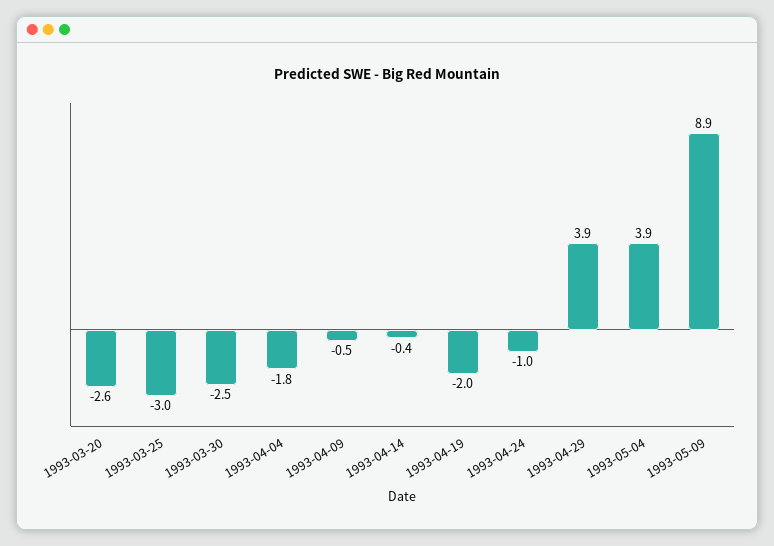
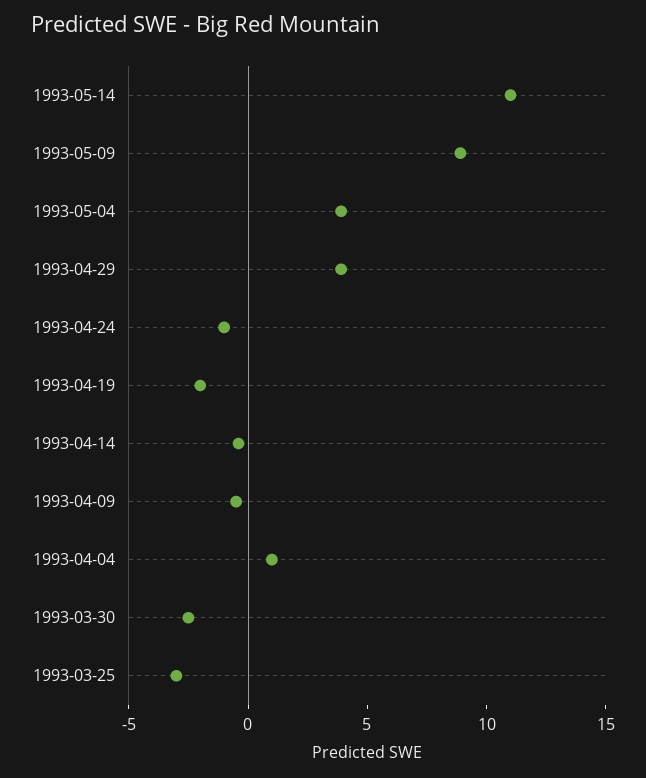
1993-03-20: -2.6 -> none
1993-04-04: -1.8 -> 1
1993-05-14: none -> 11

